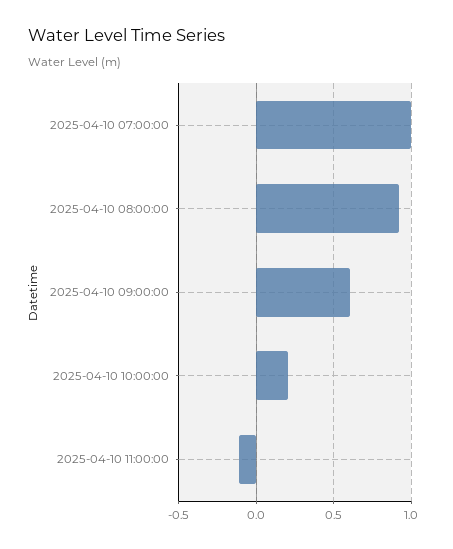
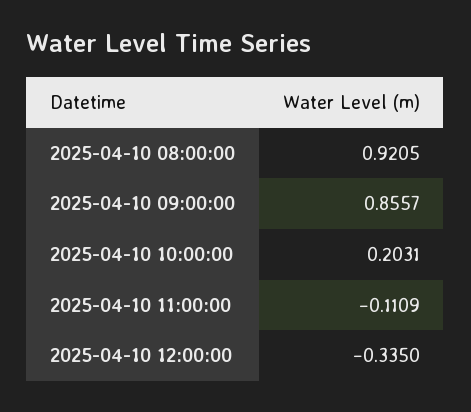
2025-04-10 07:00:00: 1 -> none
2025-04-10 09:00:00: 0.6 -> 0.8557
2025-04-10 12:00:00: none -> -0.335

